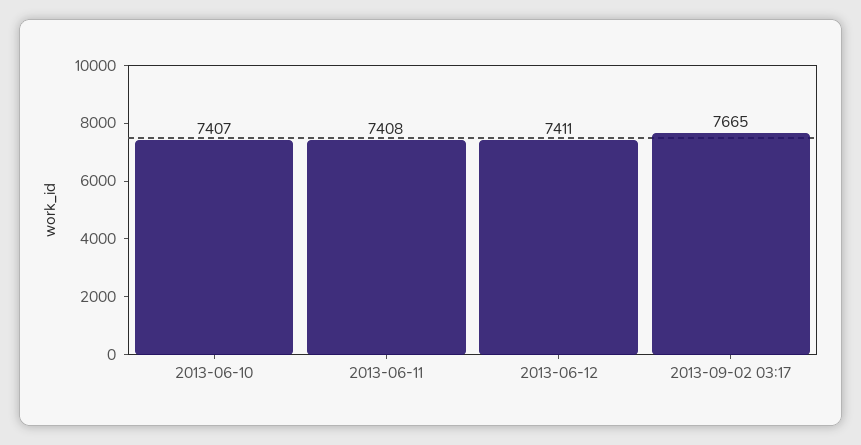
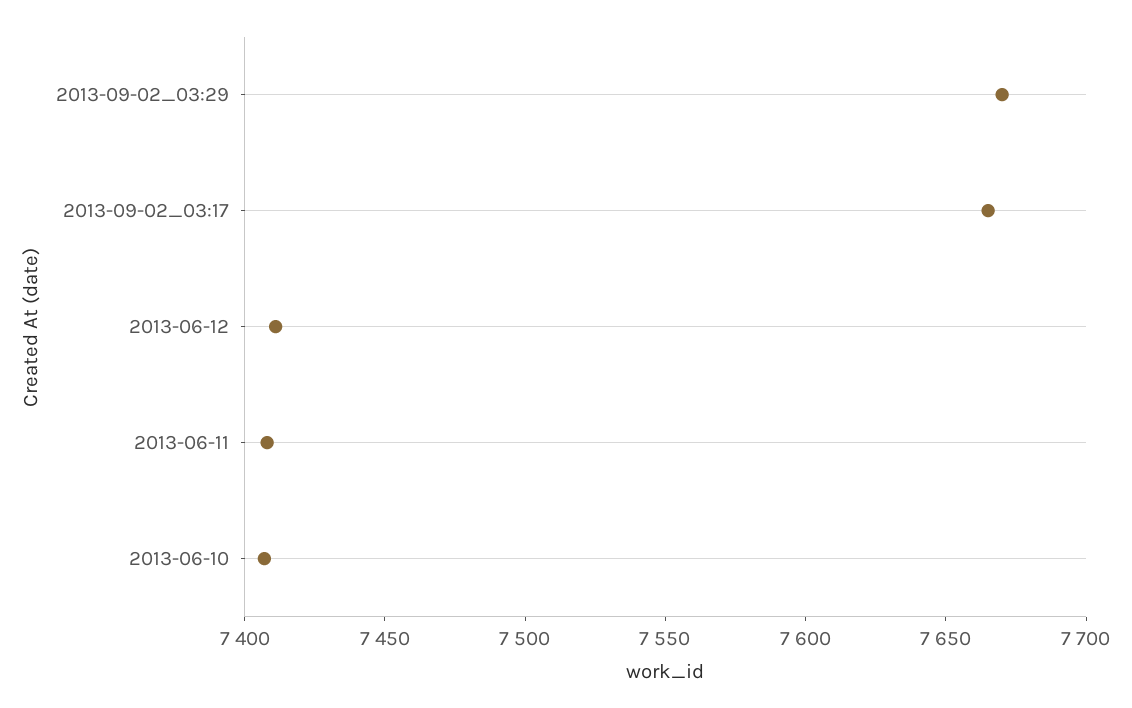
2013-09-02_03:29: none -> 7670

